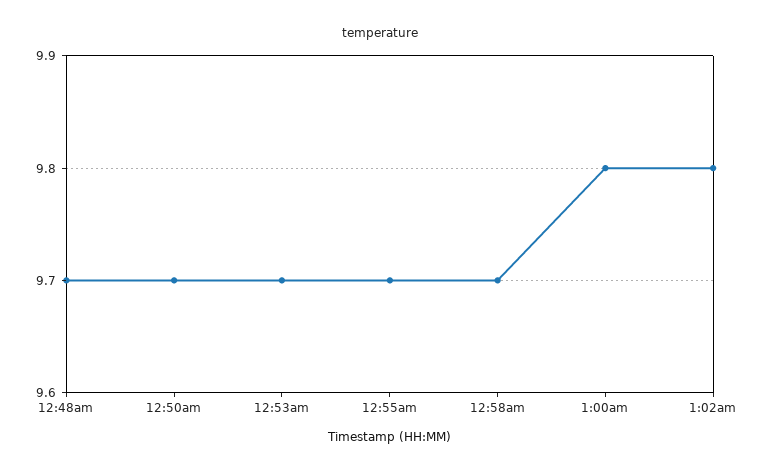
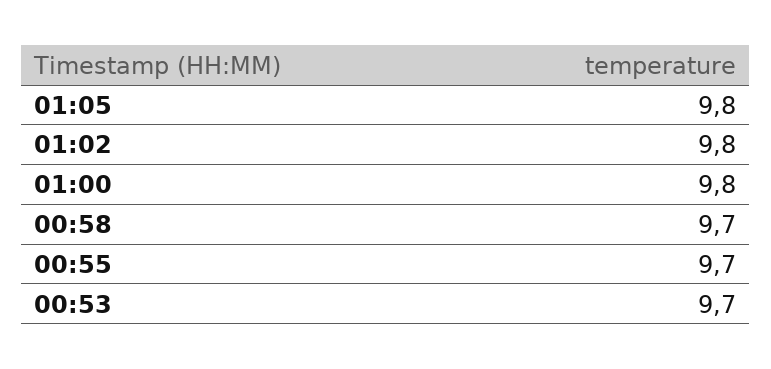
12:48am: 9.7 -> none
12:50am: 9.7 -> none
01:05: none -> 9.8

